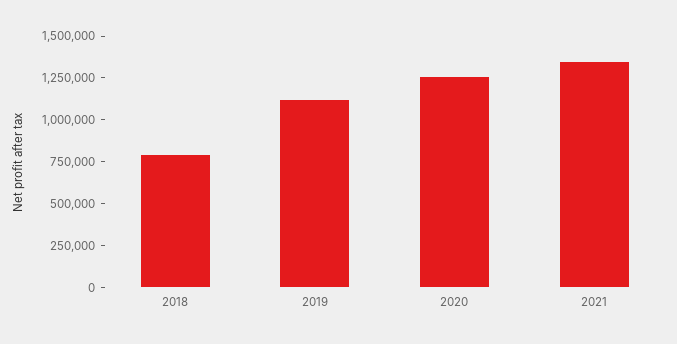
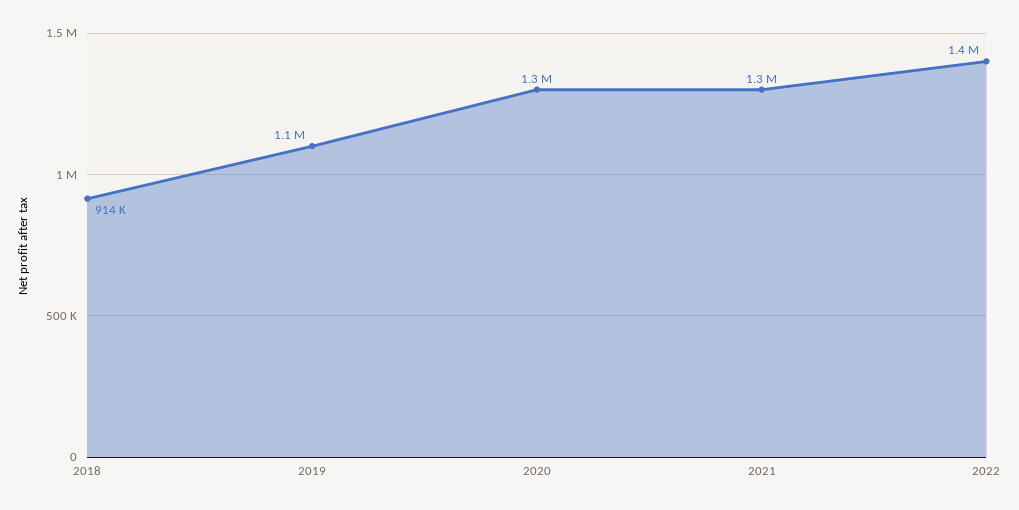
2018: 800000 -> 914000
2022: none -> 1400000

